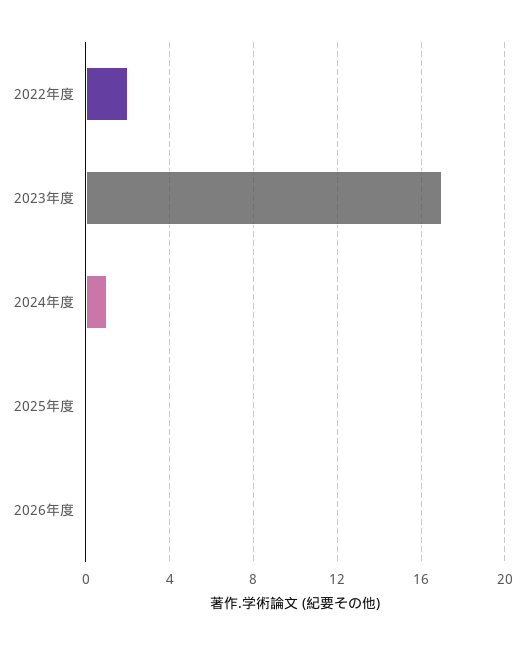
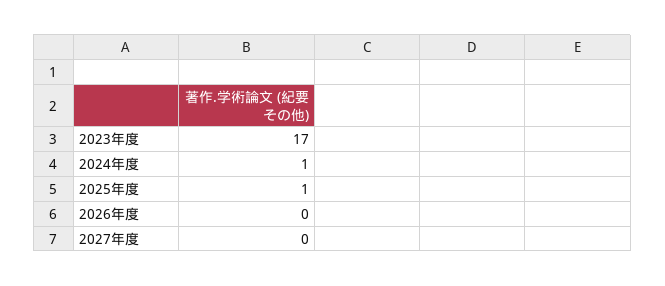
2022年度: 2 -> none
2025年度: 0 -> 1
2027年度: none -> 0

